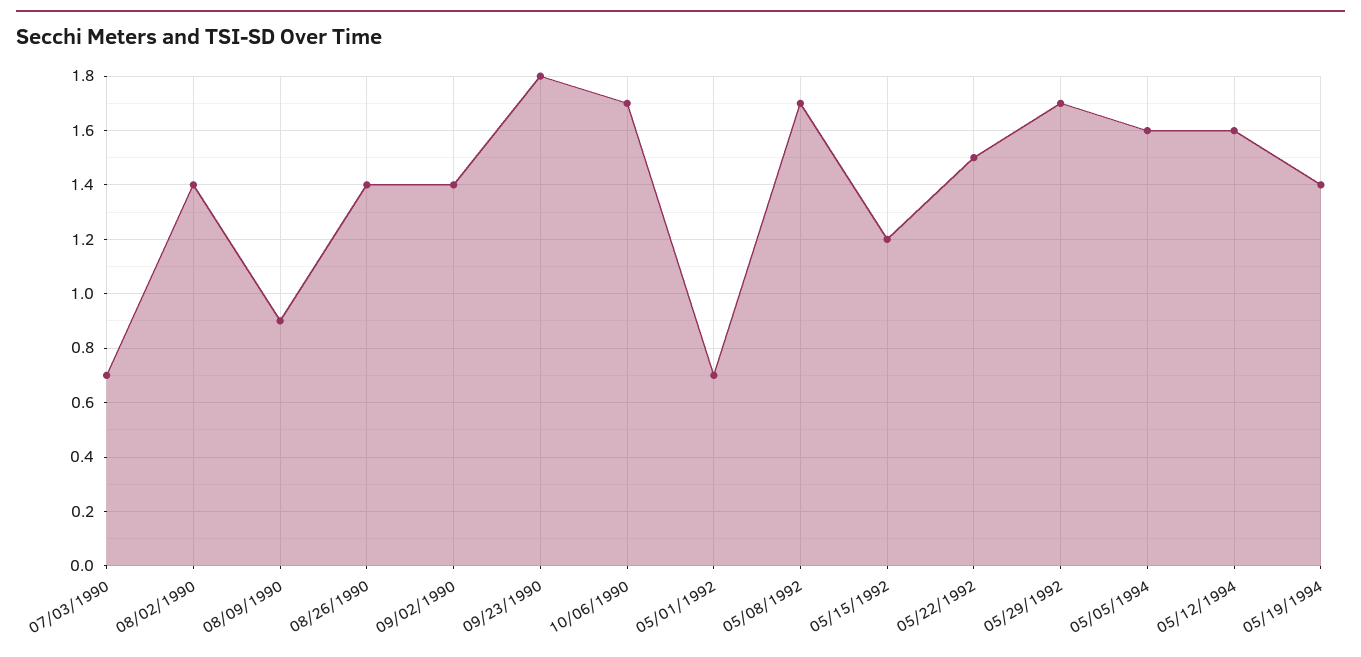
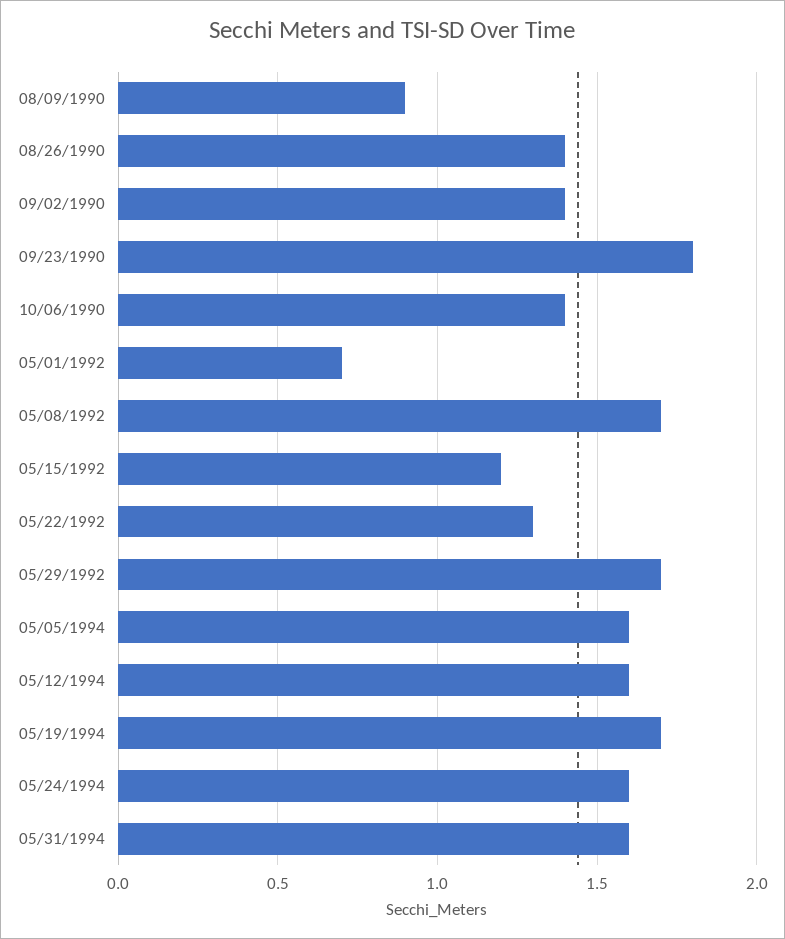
07/03/1990: 0.7 -> none
08/02/1990: 1.4 -> none
10/06/1990: 1.7 -> 1.4
05/22/1992: 1.5 -> 1.3
05/19/1994: 1.4 -> 1.7
05/24/1994: none -> 1.6
05/31/1994: none -> 1.6

